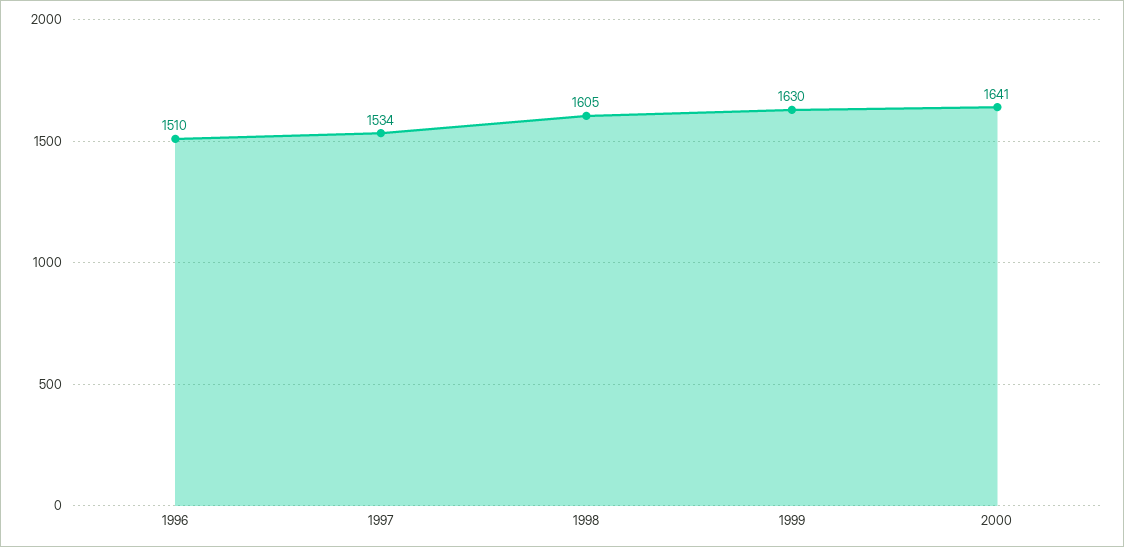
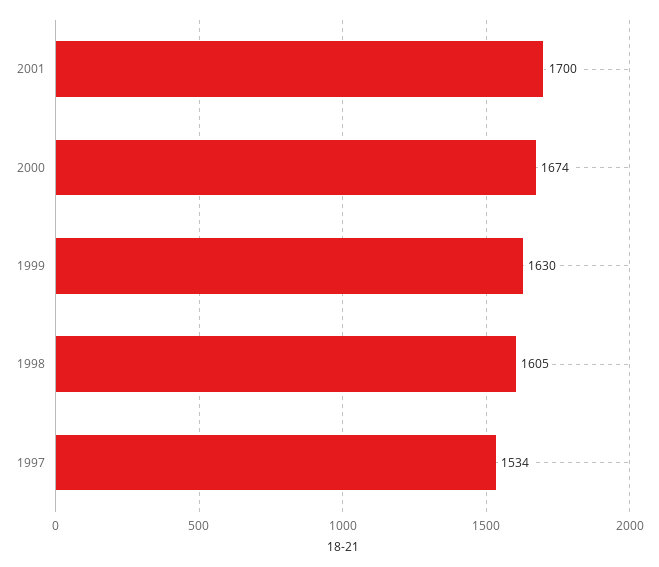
1996: 1510 -> none
2000: 1641 -> 1674
2001: none -> 1700

